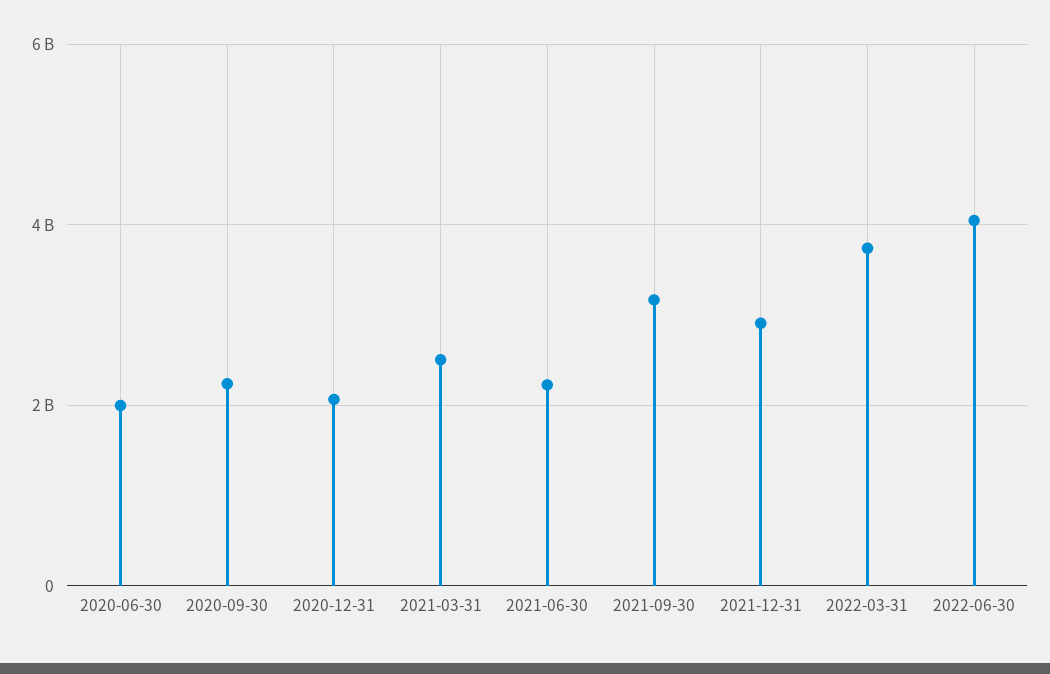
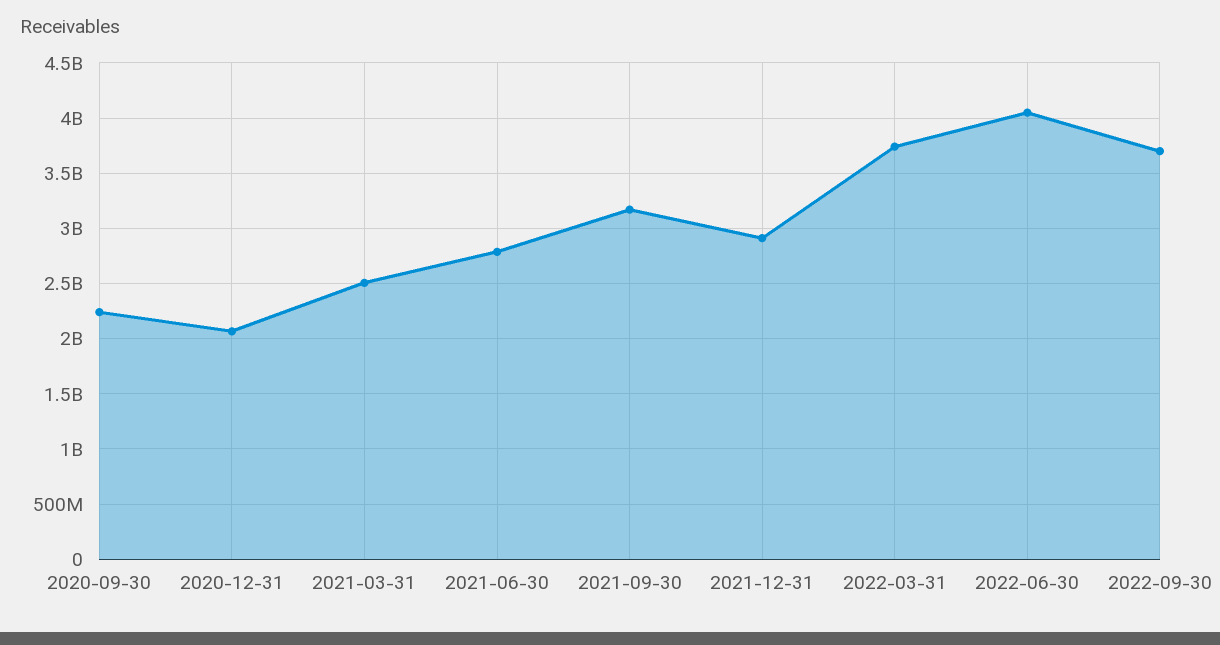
2020-06-30: 2000000000 -> none
2021-06-30: 2200000000 -> 2800000000
2022-09-30: none -> 3700000000

